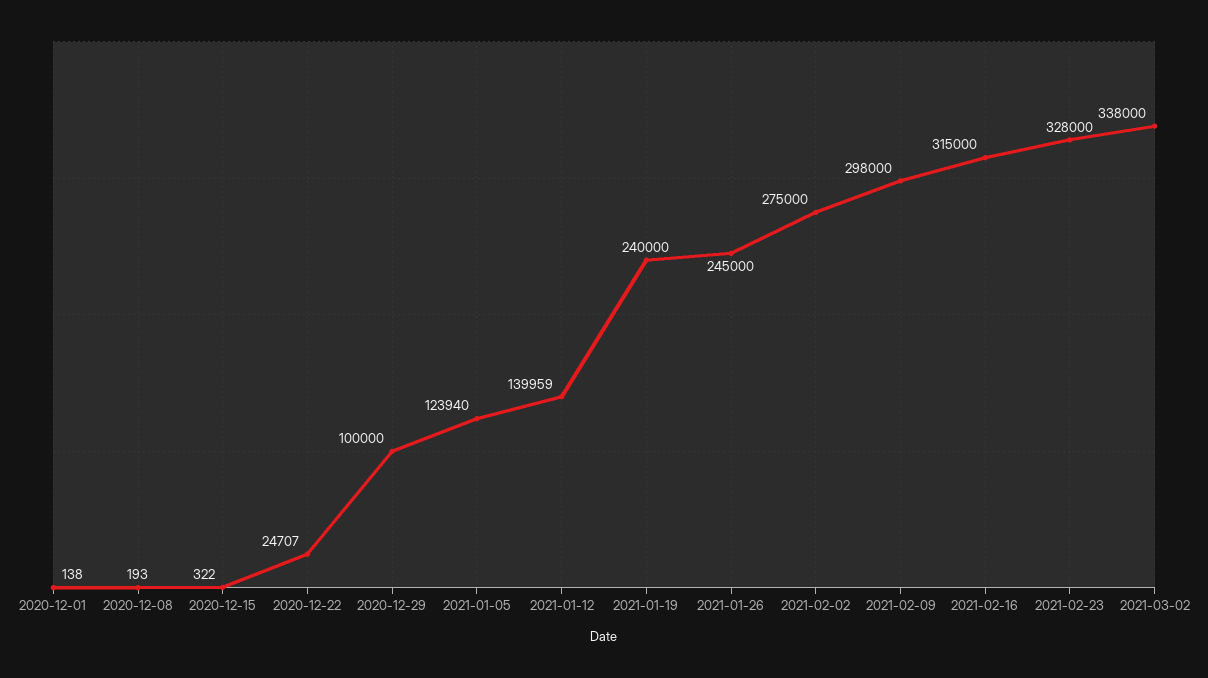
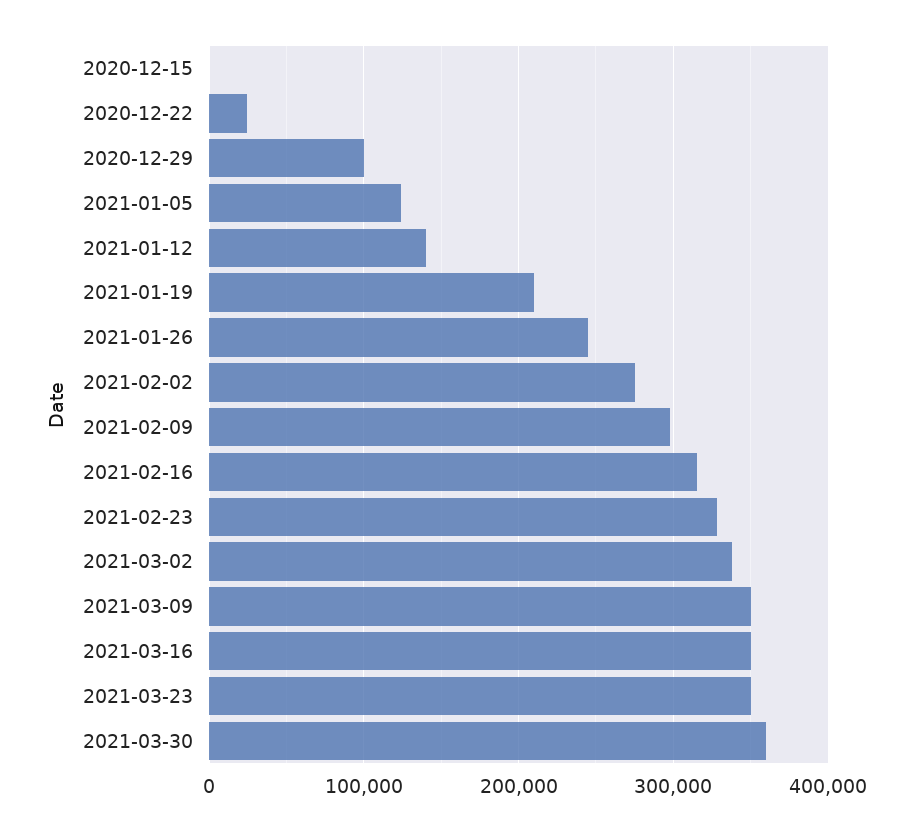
2020-12-01: 138 -> none
2020-12-08: 193 -> none
2021-01-19: 240000 -> 210000
2021-03-09: none -> 350000
2021-03-16: none -> 350000
2021-03-23: none -> 350000
2021-03-30: none -> 360000

